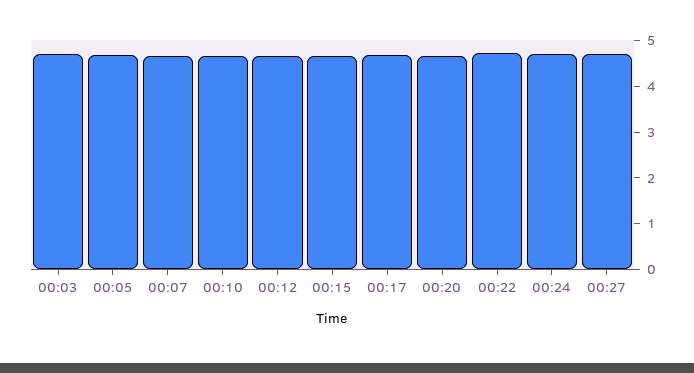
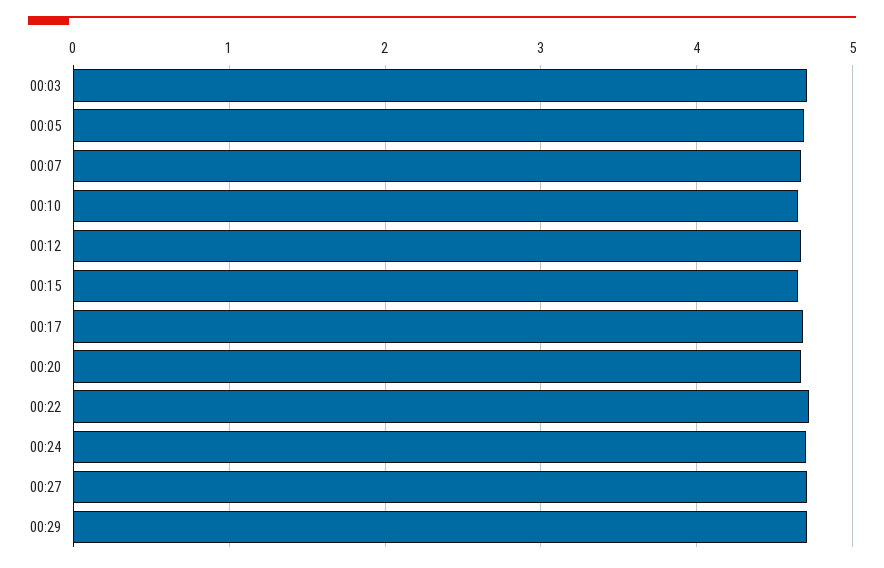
00:29: none -> 4.7

